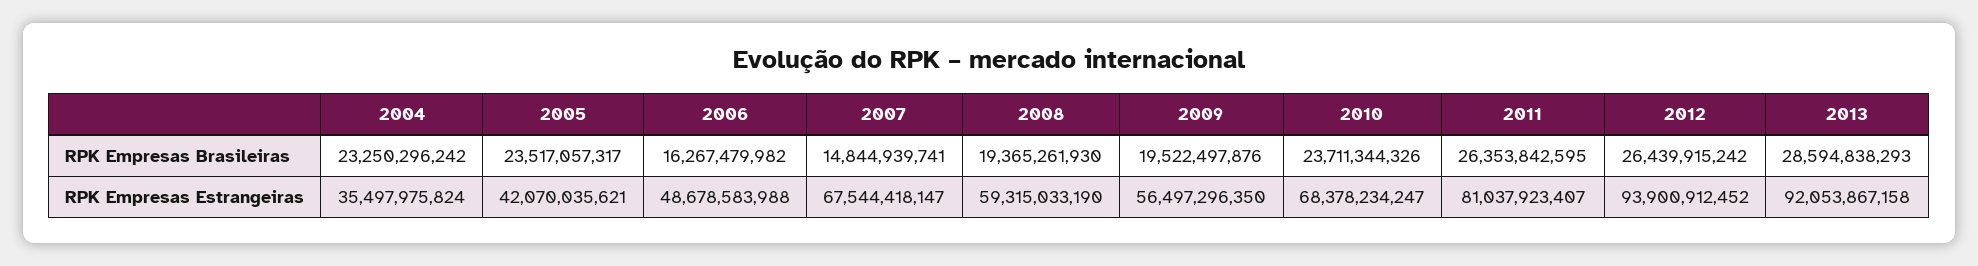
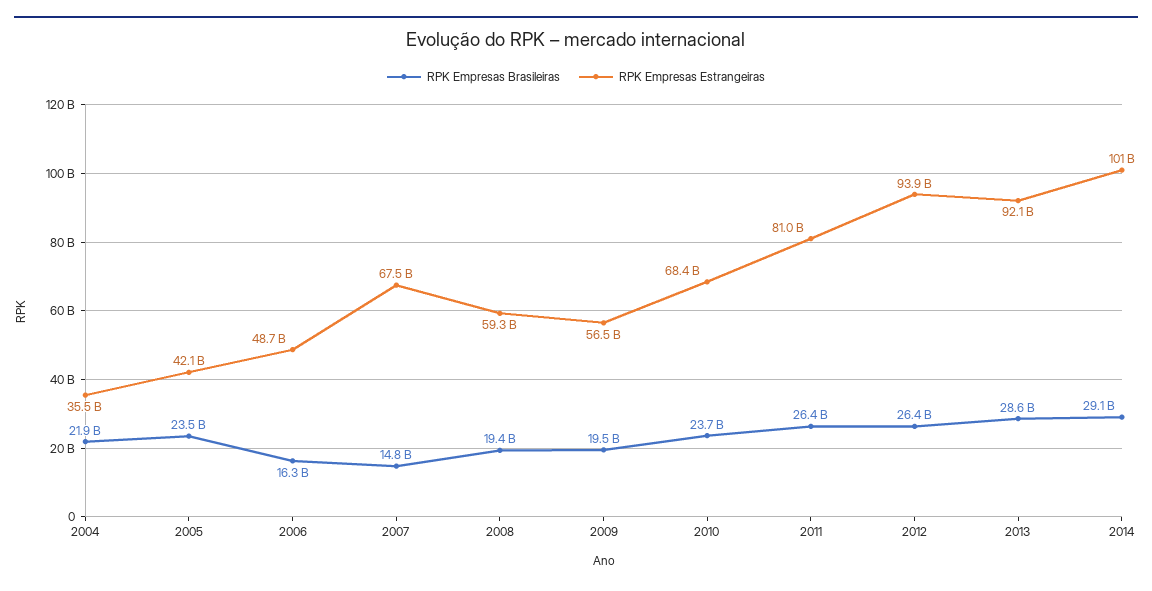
RPK Empresas Brasileiras, 2004: 23250296242 -> 21900000000
RPK Empresas Brasileiras, 2014: none -> 29100000000
RPK Empresas Estrangeiras, 2014: none -> 101000000000

